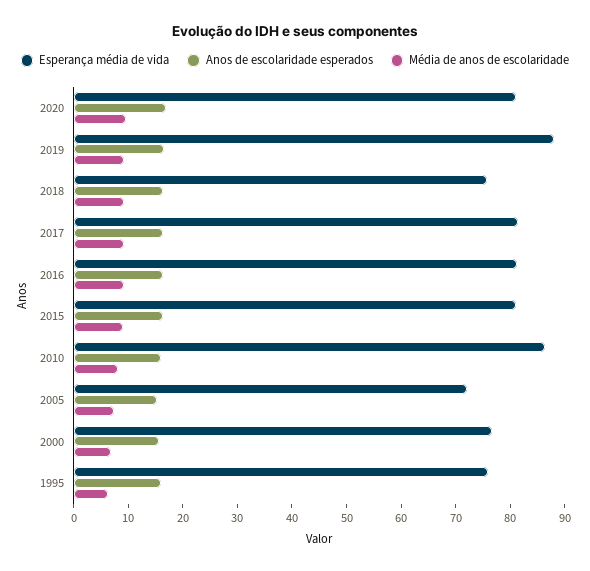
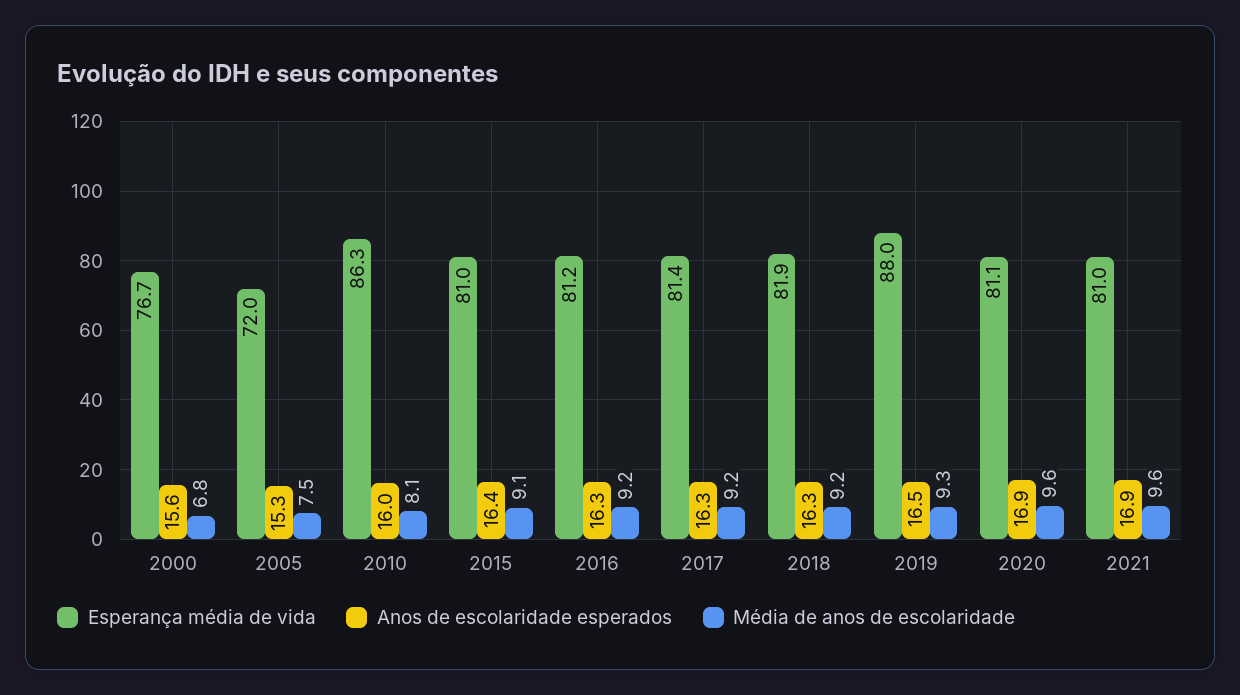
Esperança média de vida, 2018: 76 -> 81.9
Esperança média de vida, 1995: 76 -> none
Anos de escolaridade esperados, 1995: 16 -> none
Média de anos de escolaridade, 1995: 6 -> none
Esperança média de vida, 2021: none -> 81
Anos de escolaridade esperados, 2021: none -> 16.9
Média de anos de escolaridade, 2021: none -> 9.6

